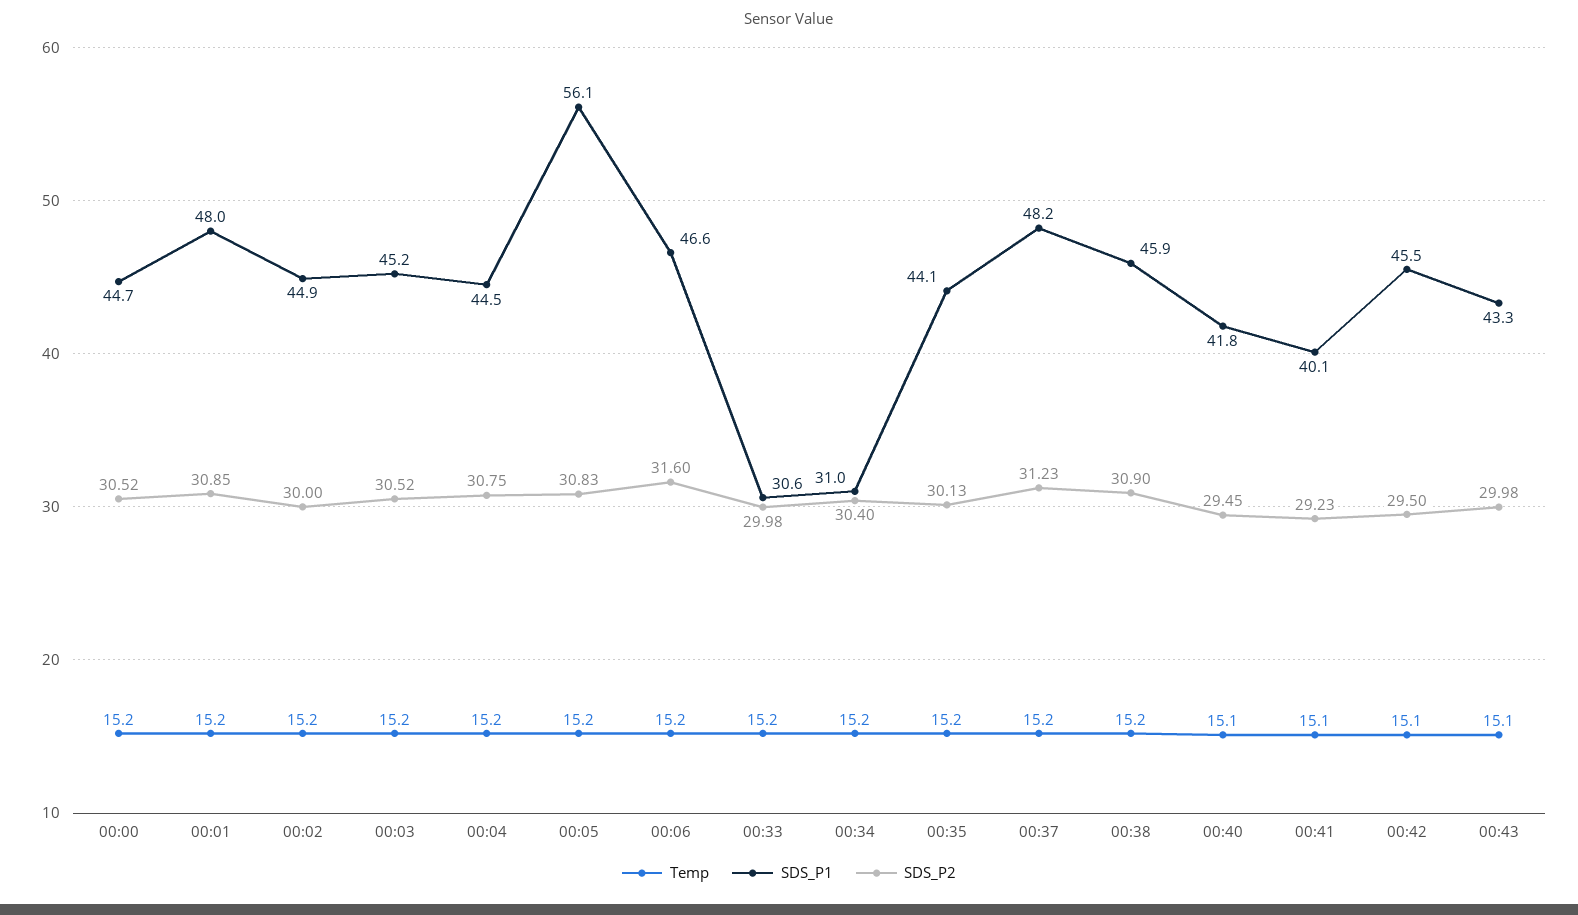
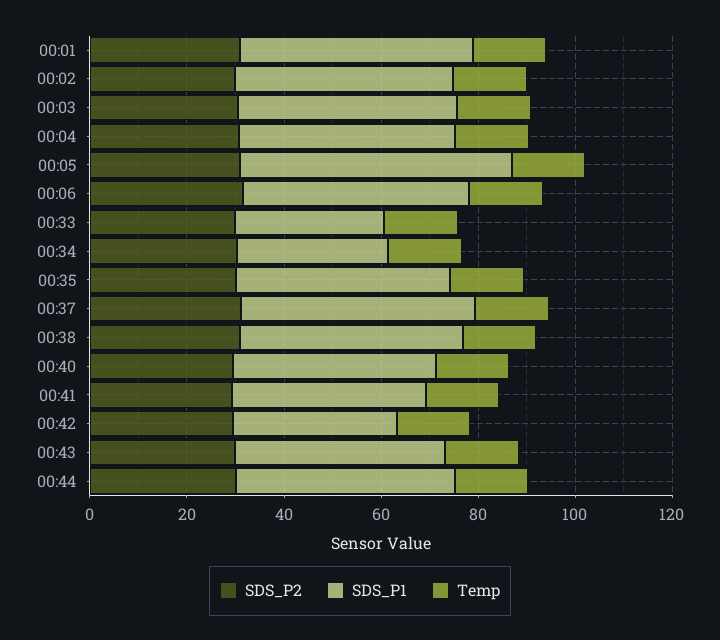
Temp, 00:00: 15.2 -> none
SDS_P1, 00:00: 44.7 -> none
SDS_P2, 00:00: 30.52 -> none
SDS_P1, 00:42: 45.5 -> 35
SDS_P2, 00:44: none -> 30
SDS_P1, 00:44: none -> 45
Temp, 00:44: none -> 15

